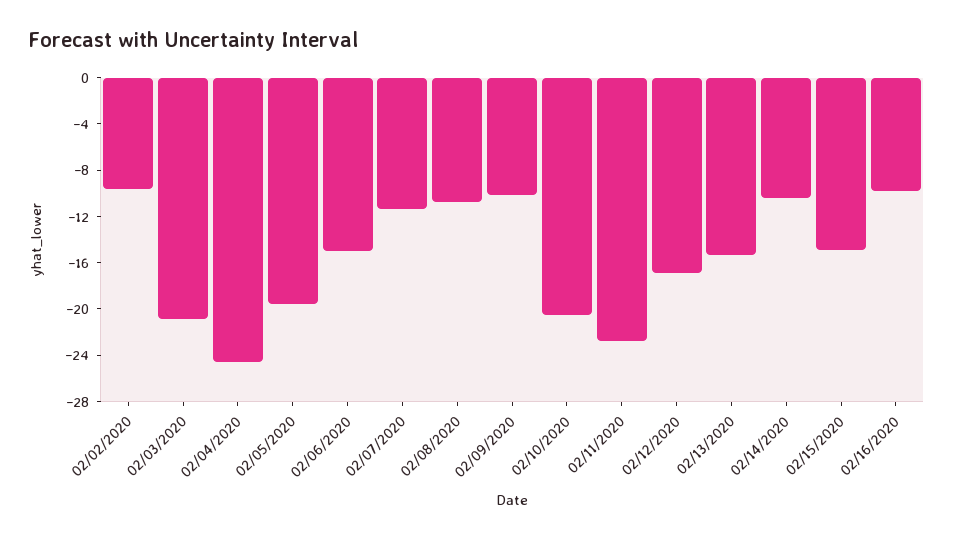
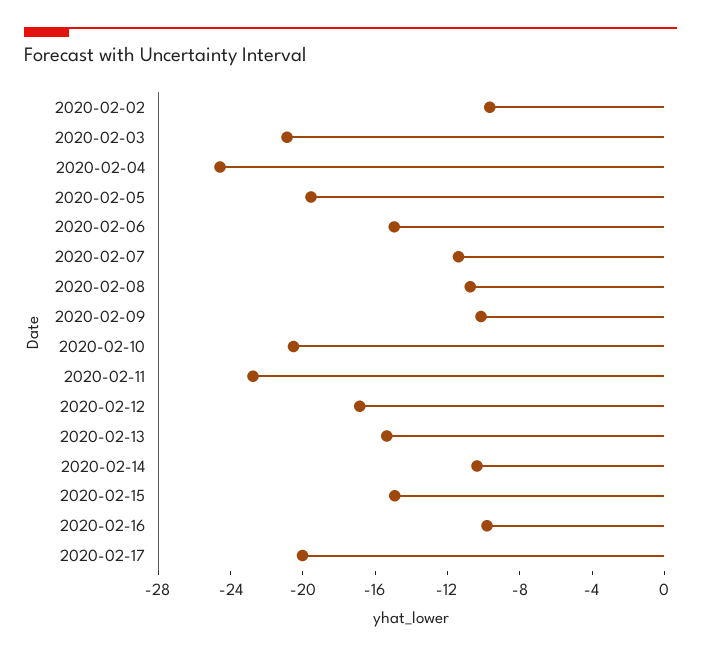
2020-02-17: none -> -20

